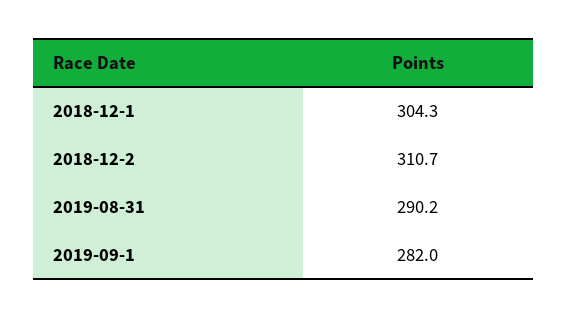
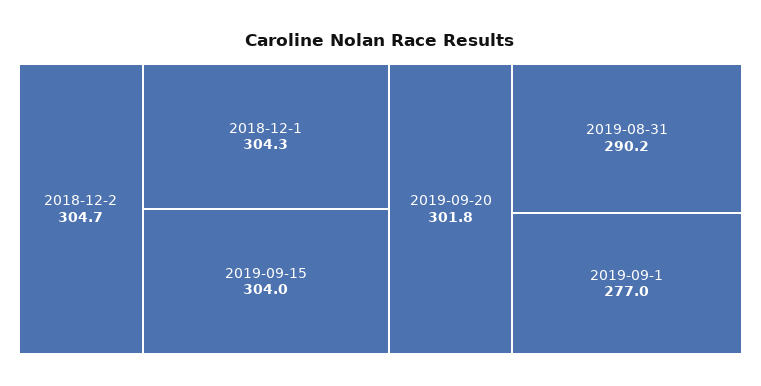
2018-12-2: 310.7 -> 304.7
2019-09-1: 282 -> 277
2019-09-15: none -> 304
2019-09-20: none -> 301.8

